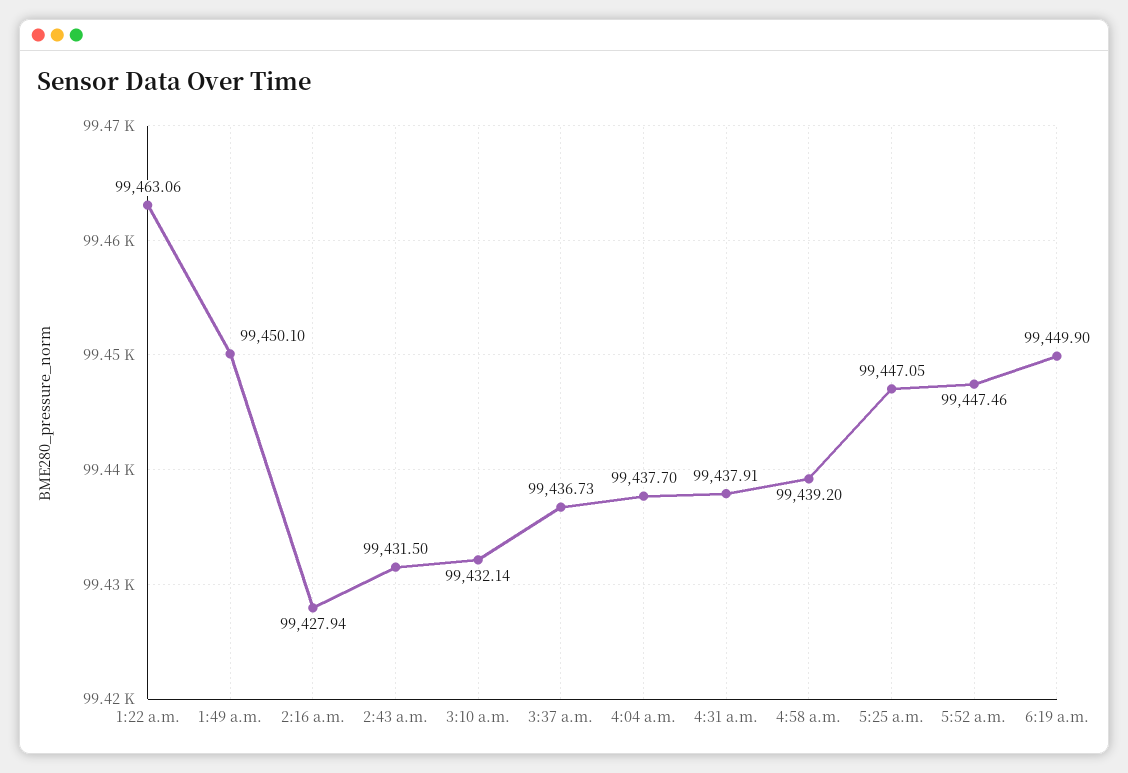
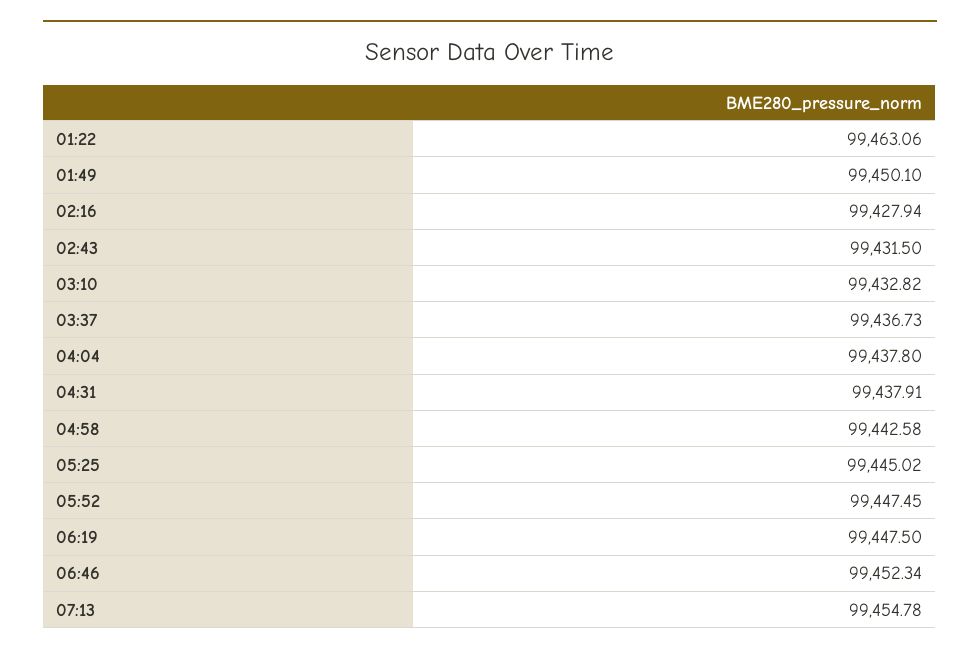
3:10 a.m.: 99432.14 -> 99432.82
4:04 a.m.: 99437.7 -> 99437.8
4:58 a.m.: 99439.2 -> 99442.58
5:25 a.m.: 99447.05 -> 99445.02
5:52 a.m.: 99447.46 -> 99447.45
6:19 a.m.: 99449.9 -> 99447.5
06:46: none -> 99452.34
07:13: none -> 99454.78

